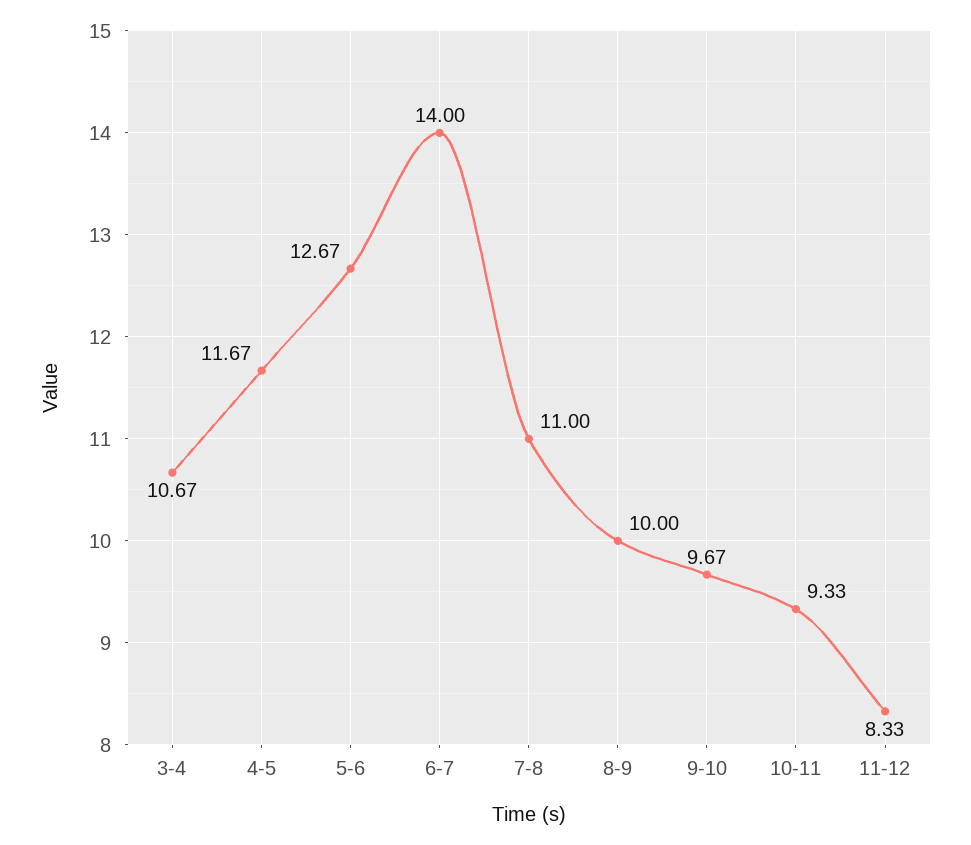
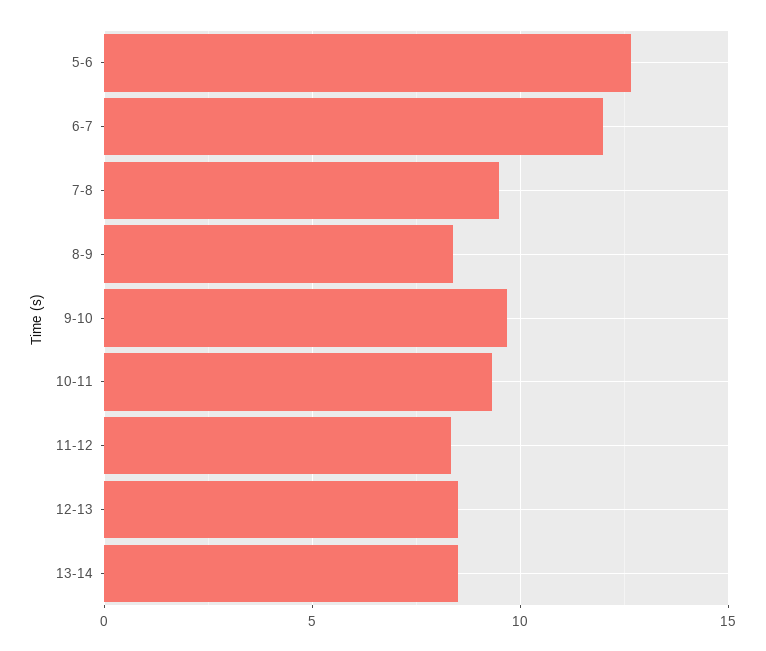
3-4: 10.67 -> none
4-5: 11.67 -> none
6-7: 14 -> 12
7-8: 11 -> 9.5
8-9: 10 -> 8.5
12-13: none -> 8.5
13-14: none -> 8.5

